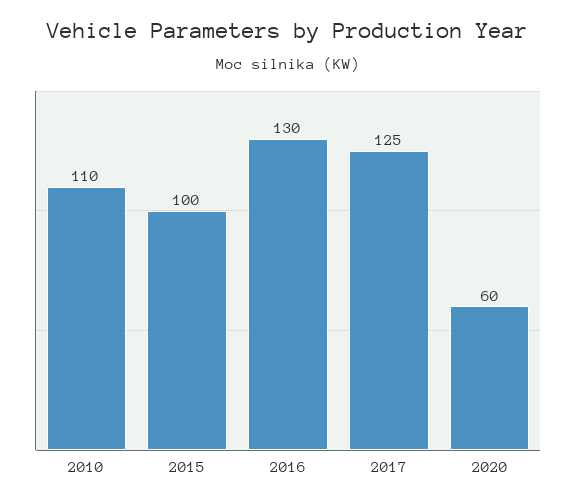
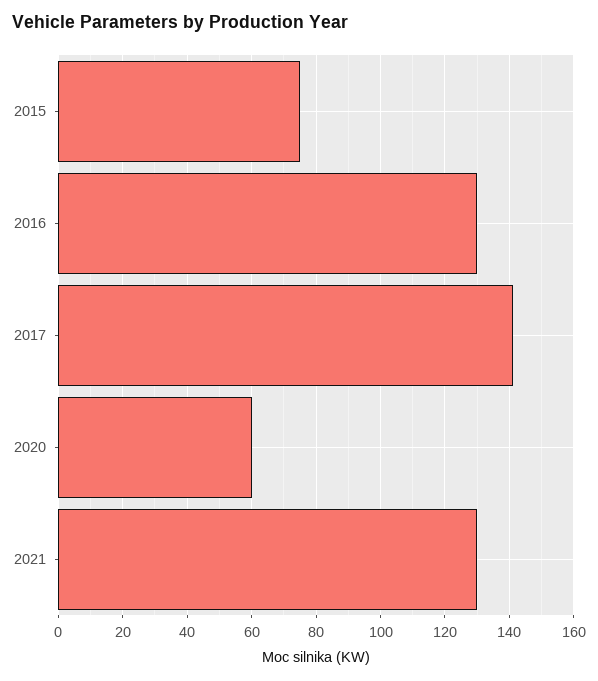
2010: 110 -> none
2015: 100 -> 75
2017: 125 -> 140
2021: none -> 130

